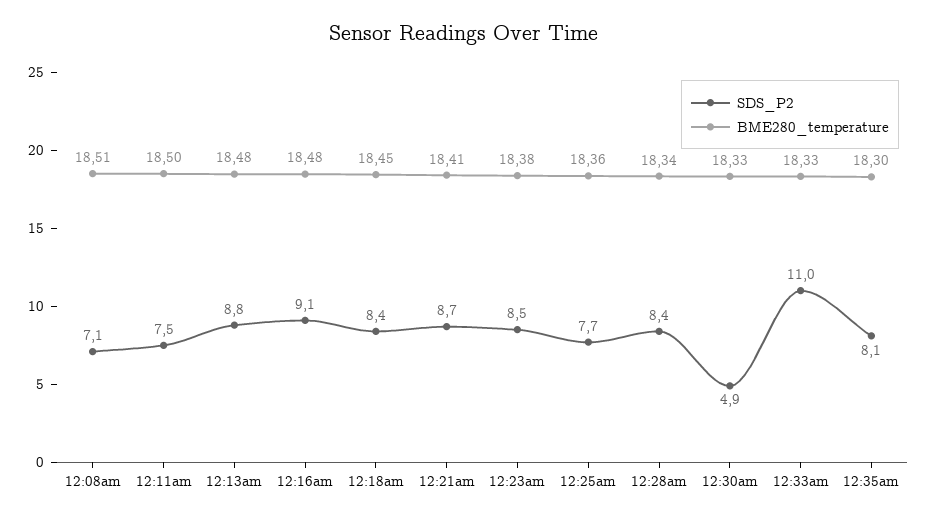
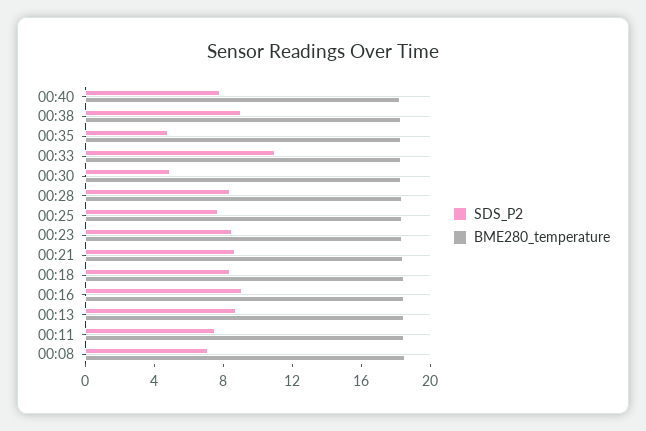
SDS_P2, 12:35am: 8.1 -> 5
SDS_P2, 00:40: none -> 8
BME280_temperature, 00:40: none -> 18
SDS_P2, 00:38: none -> 9
BME280_temperature, 00:38: none -> 18

